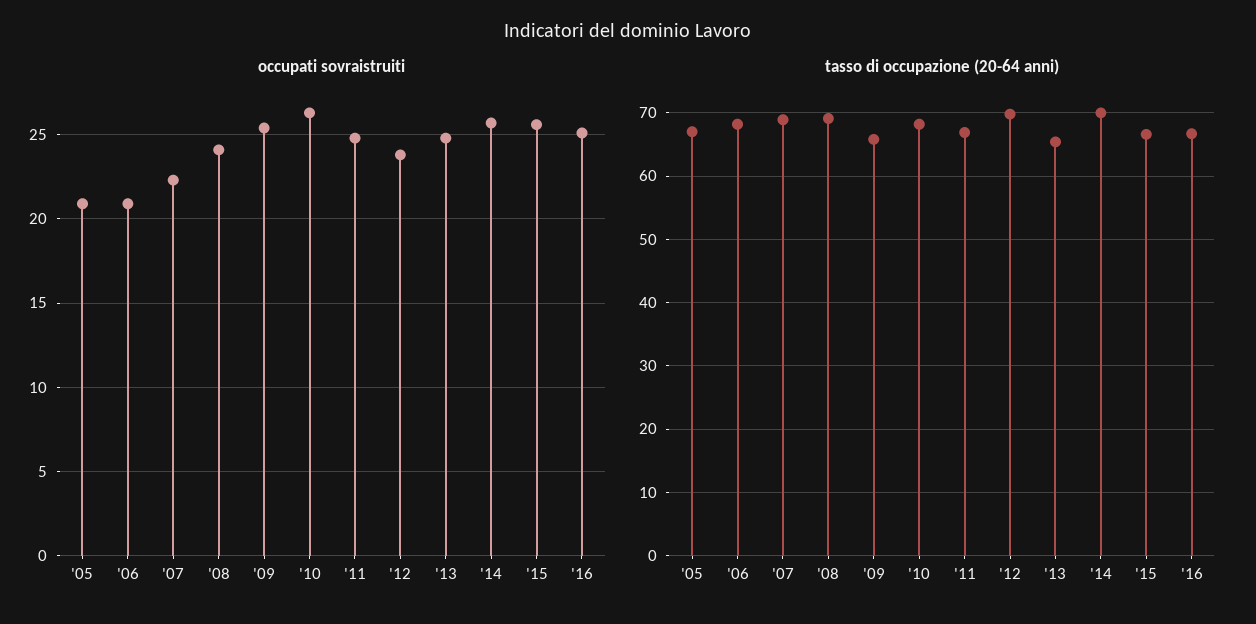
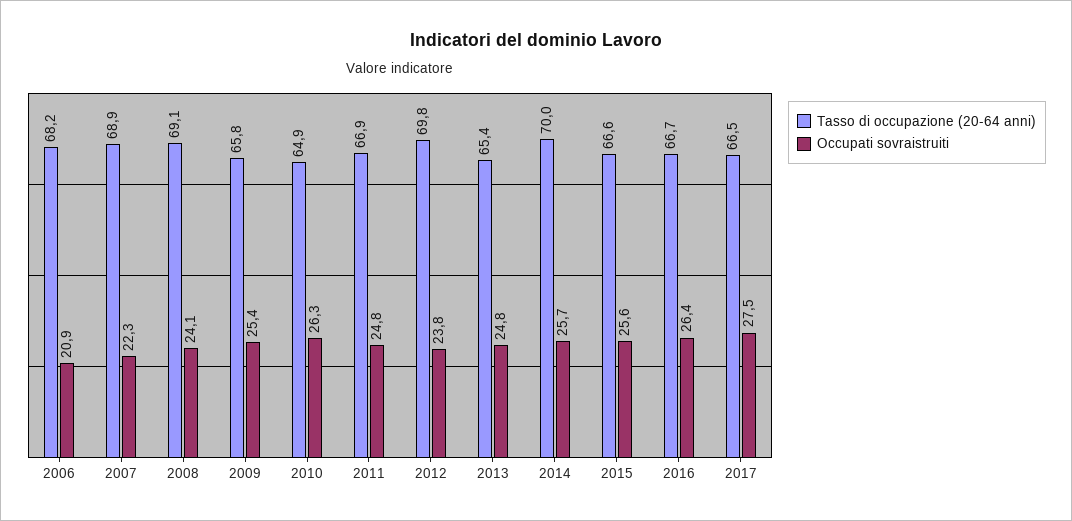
occupati sovraistruiti, '05: 21 -> none
occupati sovraistruiti, '16: 25 -> 26.4
tasso di occupazione (20-64 anni), '05: 67 -> none
tasso di occupazione (20-64 anni), '10: 68 -> 64.9
tasso di occupazione (20-64 anni), 2017: none -> 66.5
occupati sovraistruiti, 2017: none -> 27.5

